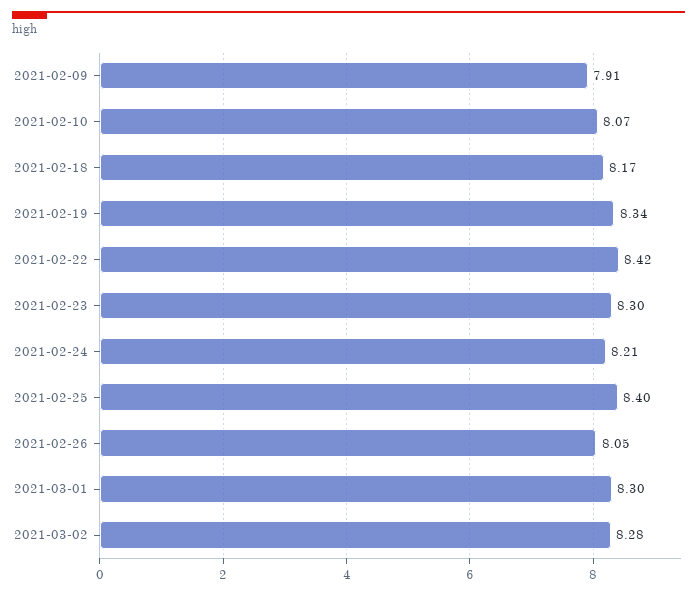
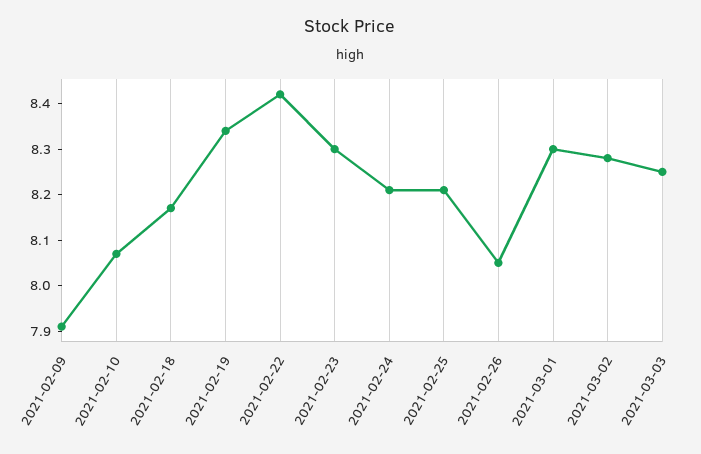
2021-02-25: 8.4 -> 8.2
2021-03-03: none -> 8.25

